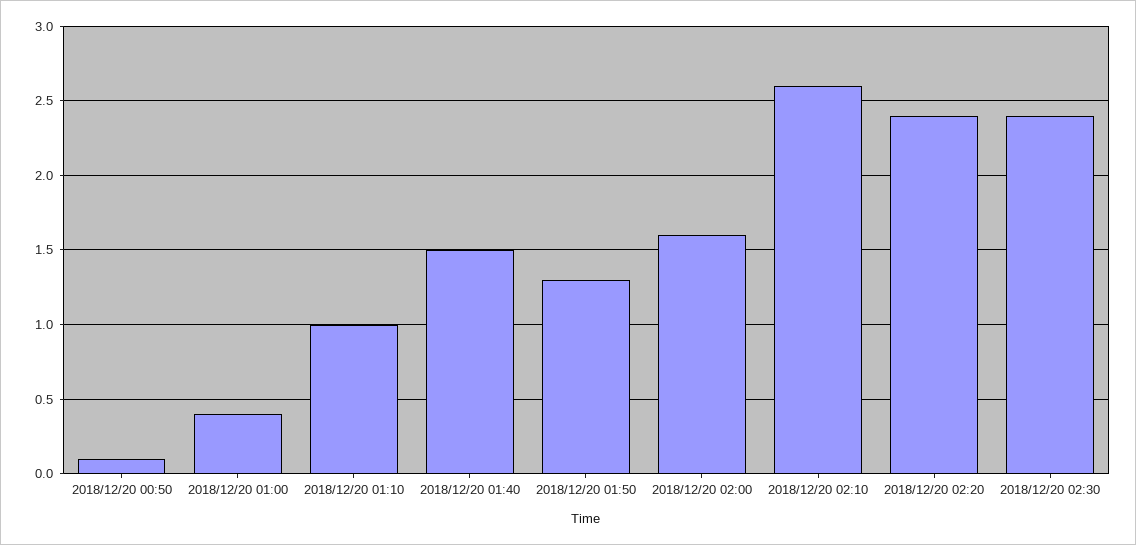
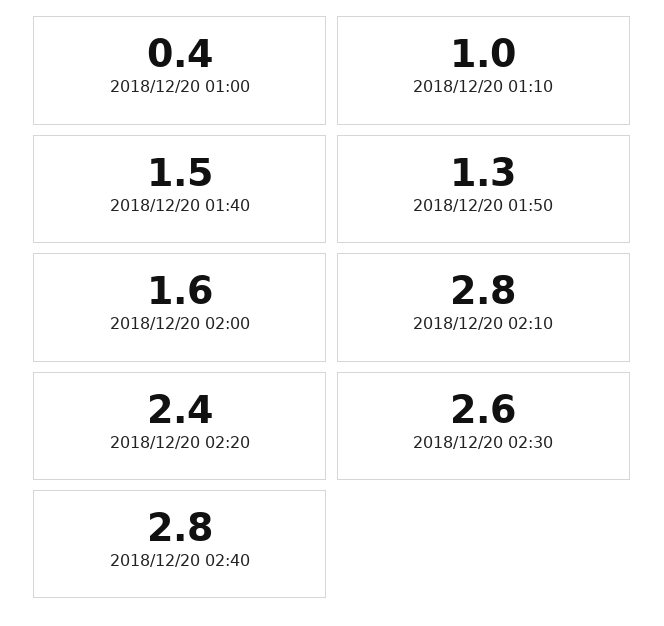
2018/12/20 00:50: 0.1 -> none
2018/12/20 02:10: 2.6 -> 2.8
2018/12/20 02:30: 2.4 -> 2.6
2018/12/20 02:40: none -> 2.8

